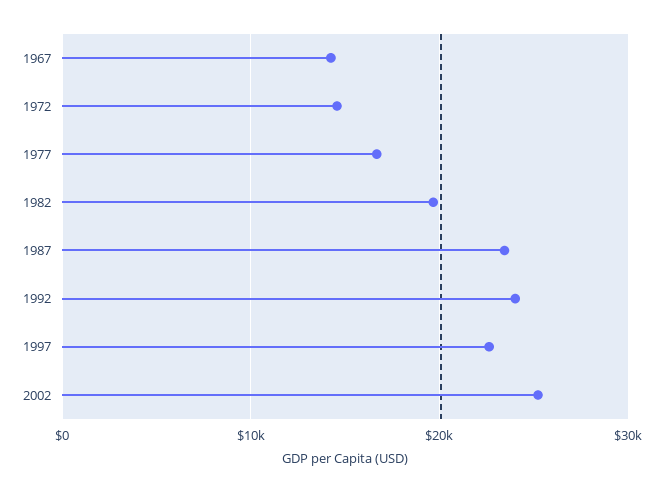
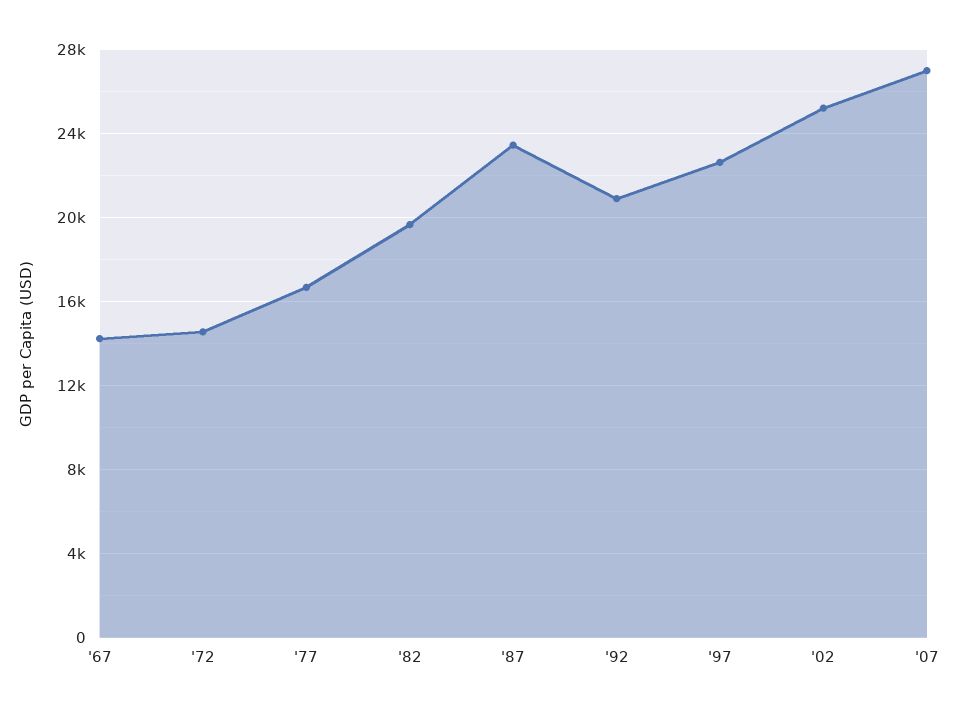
1992: 24000 -> 21000
'07: none -> 27000

